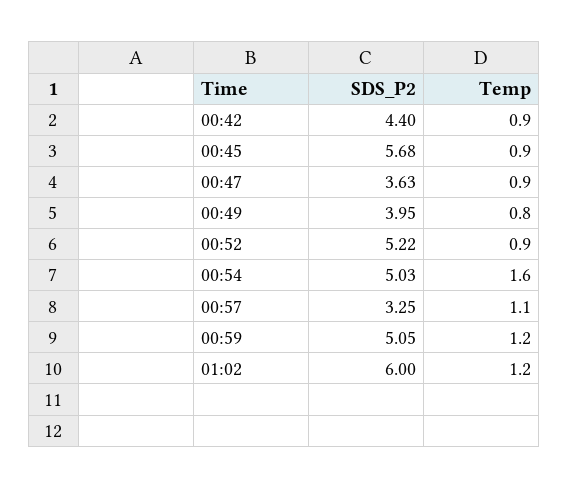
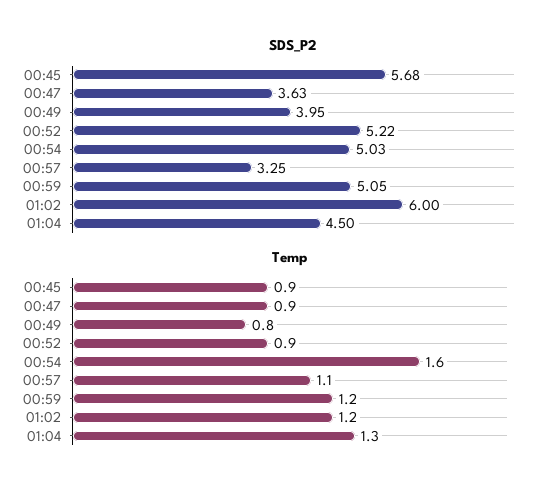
SDS_P2, 00:42: 4.4 -> none
Temp, 00:42: 0.9 -> none
SDS_P2, 01:04: none -> 4.5
Temp, 01:04: none -> 1.3

